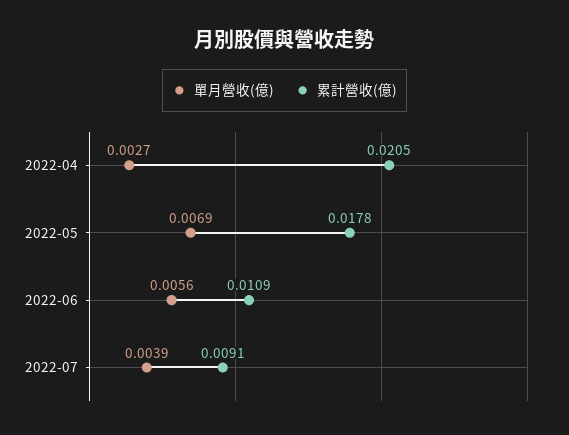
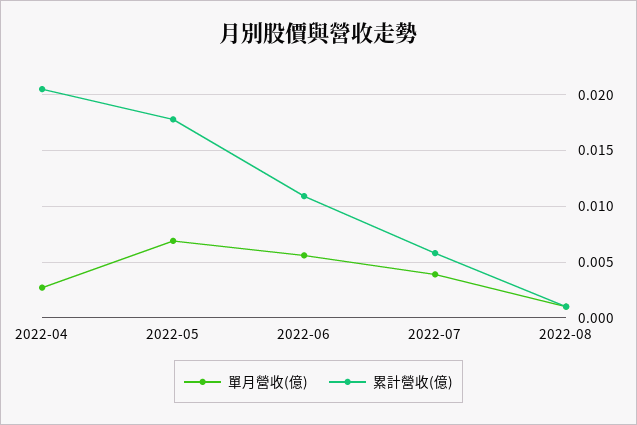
累計營收(億), 2022-07: 0.0091 -> 0.006
單月營收(億), 2022-08: none -> 0.001
累計營收(億), 2022-08: none -> 0.001

